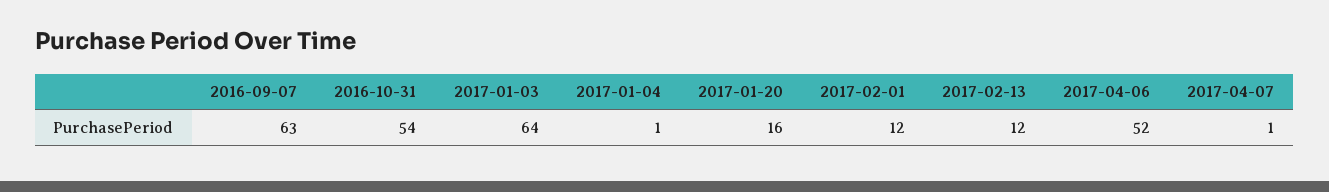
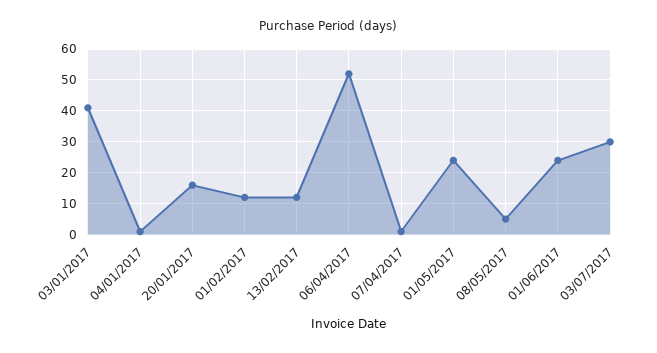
2016-09-07: 63 -> none
2016-10-31: 54 -> none
2017-01-03: 64 -> 40
01/05/2017: none -> 25
08/05/2017: none -> 5
01/06/2017: none -> 25
03/07/2017: none -> 30

